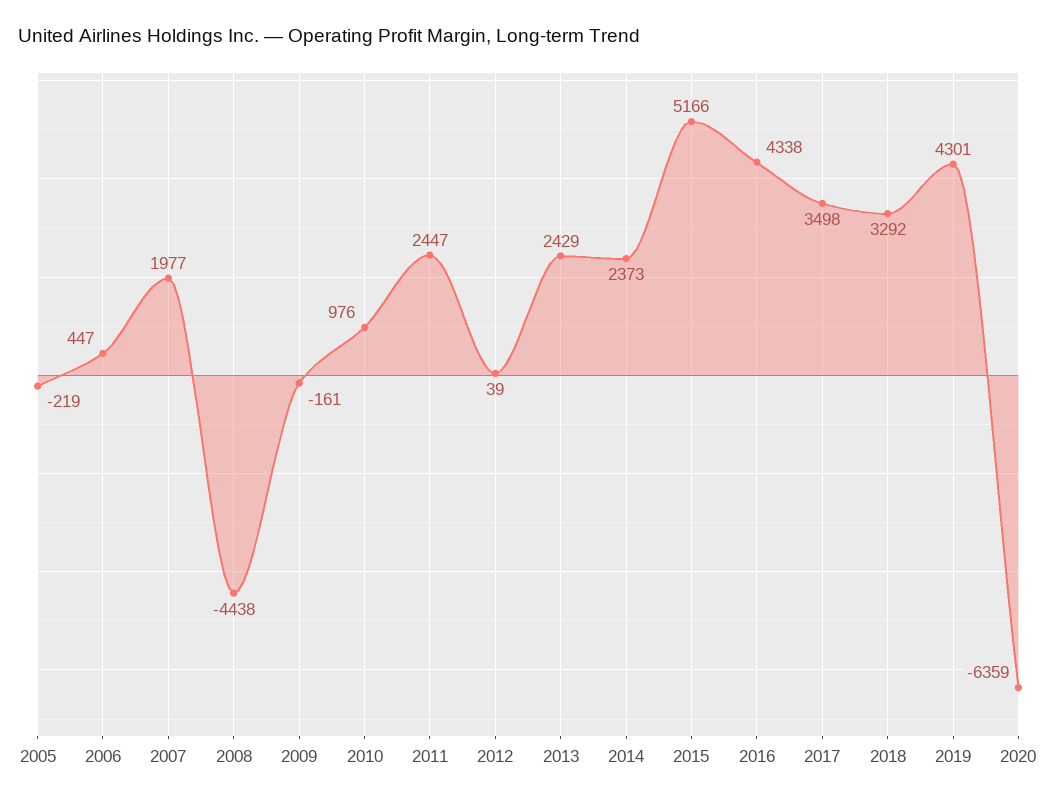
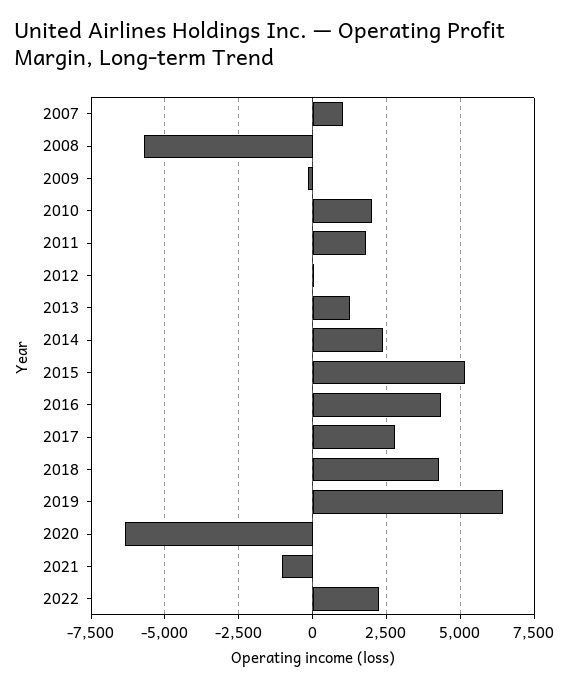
2005: -219 -> none
2006: 447 -> none
2007: 1977 -> 1000
2008: -4438 -> -5750
2010: 976 -> 2000
2011: 2447 -> 1750
2013: 2429 -> 1250
2017: 3498 -> 2750
2018: 3292 -> 4250
2019: 4301 -> 6500
2021: none -> -1000
2022: none -> 2250

